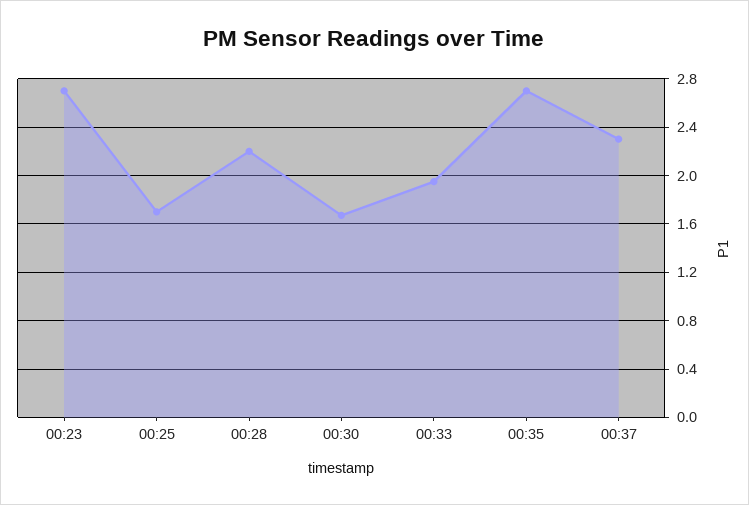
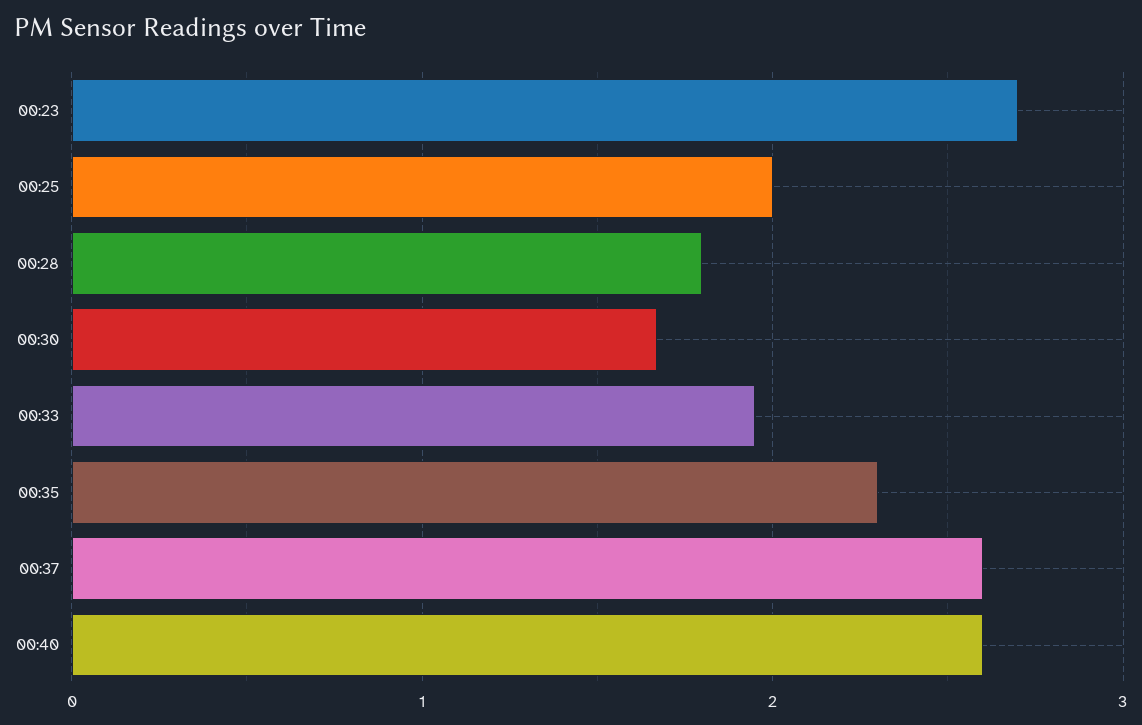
00:25: 1.7 -> 2
00:28: 2.2 -> 1.8
00:35: 2.7 -> 2.3
00:37: 2.3 -> 2.6
00:40: none -> 2.6

